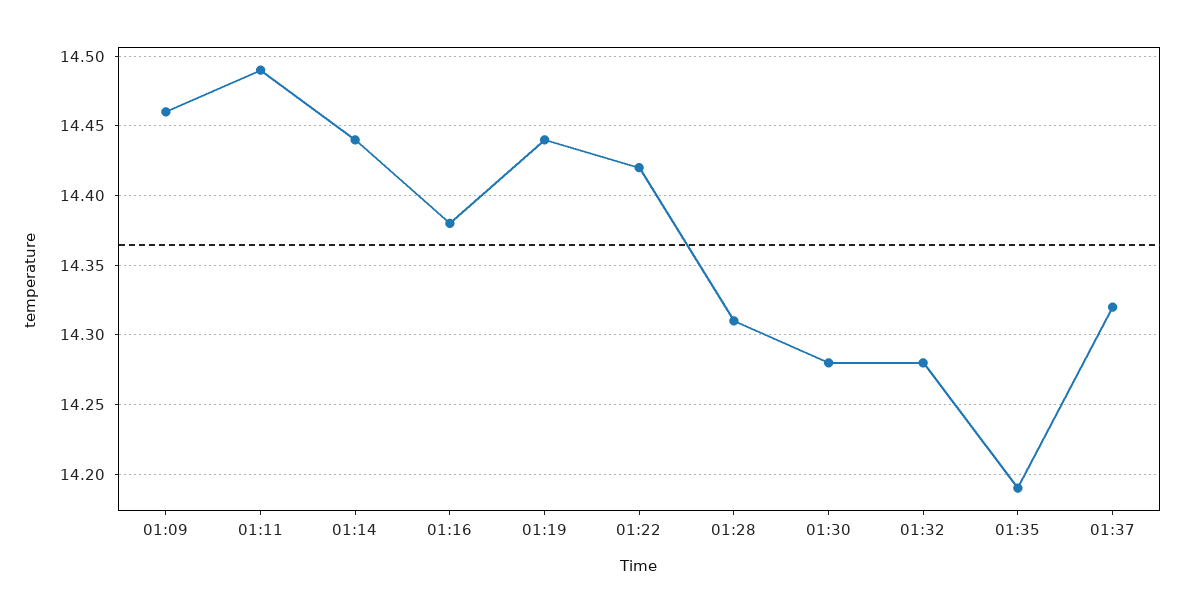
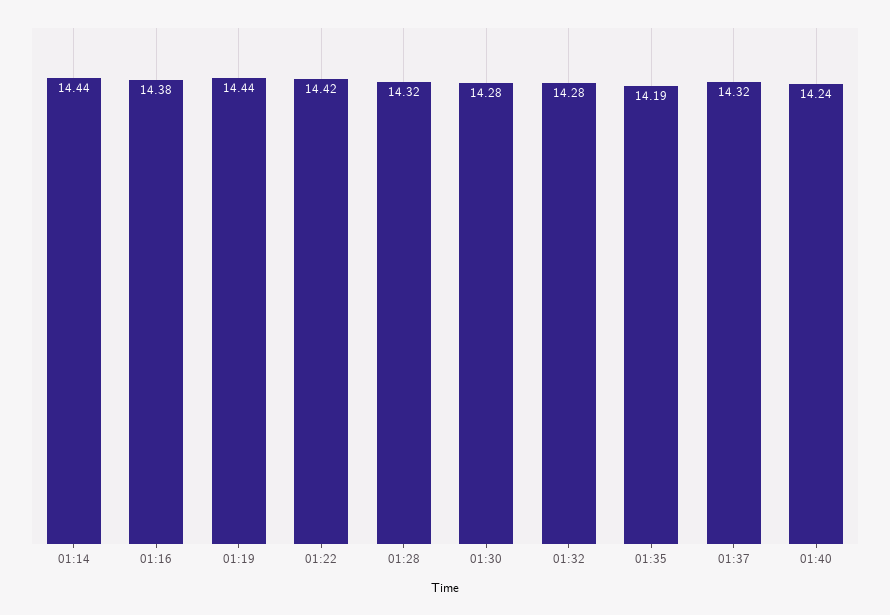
01:09: 14.46 -> none
01:11: 14.49 -> none
01:28: 14.31 -> 14.32
01:40: none -> 14.24

